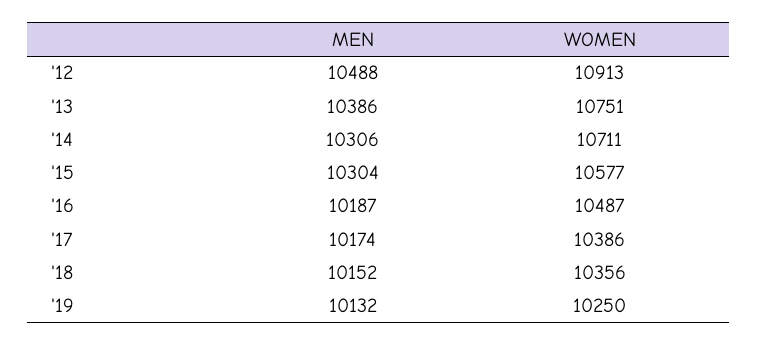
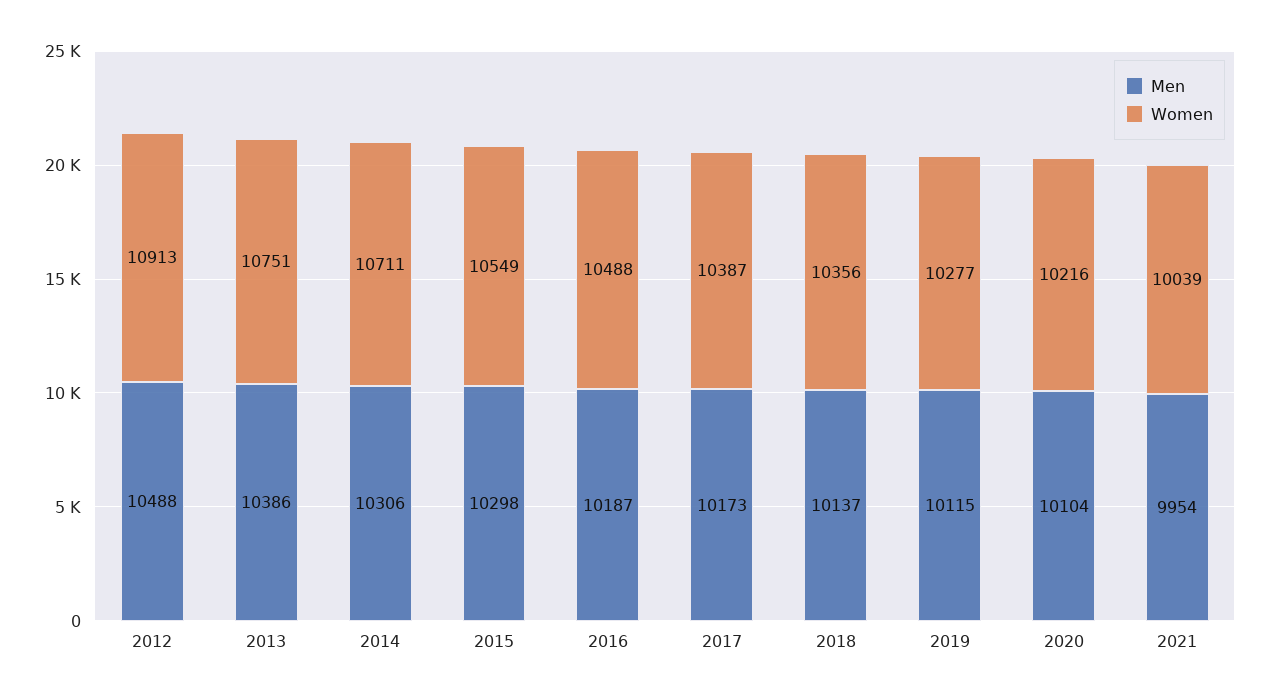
MEN, '15: 10304 -> 10298
WOMEN, '15: 10577 -> 10549
WOMEN, '16: 10487 -> 10488
MEN, '17: 10174 -> 10173
WOMEN, '17: 10386 -> 10387
MEN, '18: 10152 -> 10137
MEN, '19: 10132 -> 10115
WOMEN, '19: 10250 -> 10277
MEN, 2020: none -> 10104
WOMEN, 2020: none -> 10216
MEN, 2021: none -> 9954
WOMEN, 2021: none -> 10039

